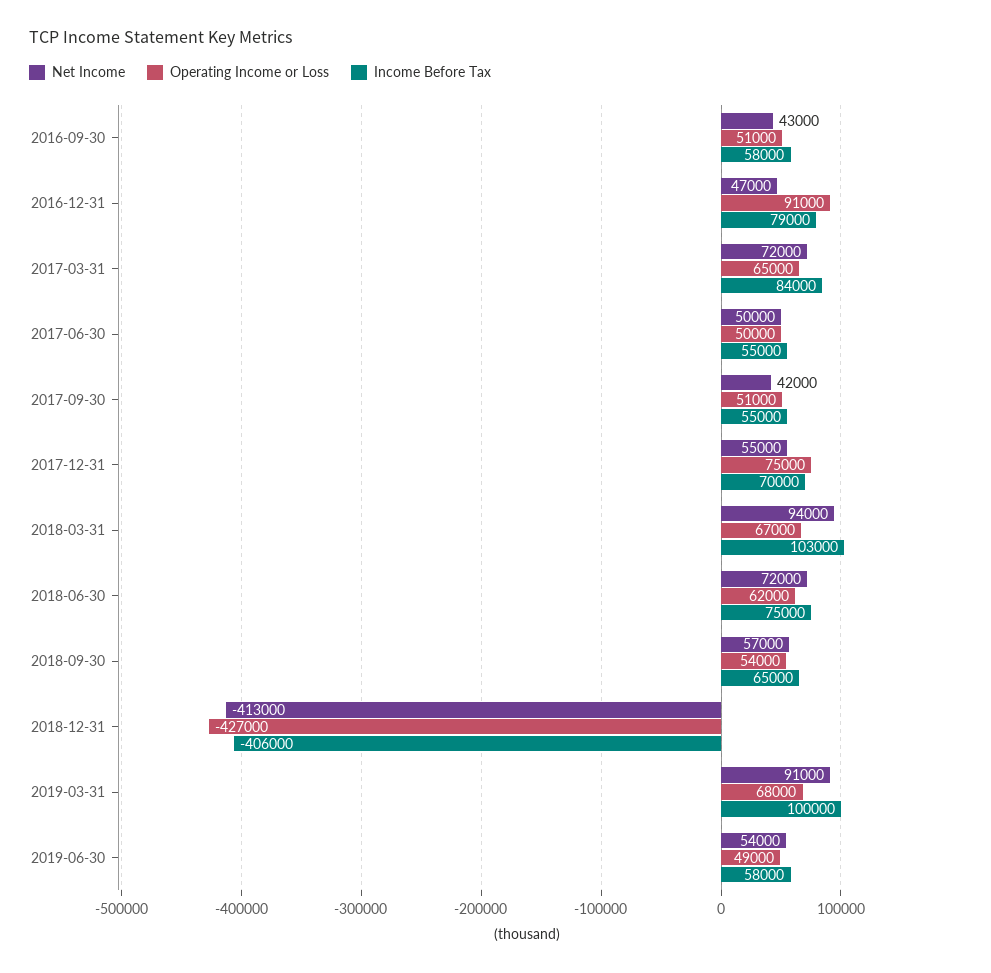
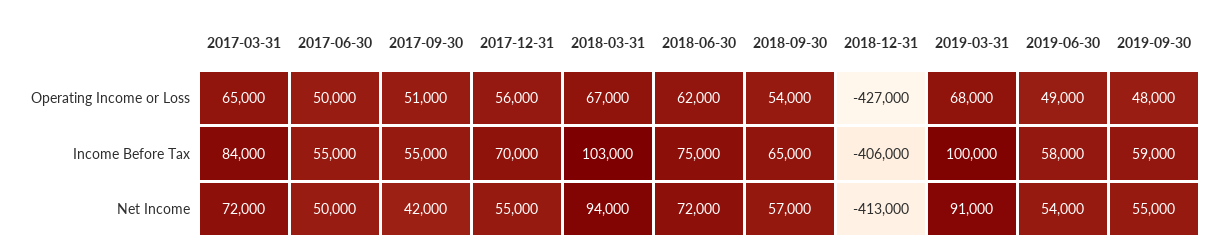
Net Income, 2016-09-30: 43000 -> none
Operating Income or Loss, 2016-09-30: 51000 -> none
Income Before Tax, 2016-09-30: 58000 -> none
Net Income, 2016-12-31: 47000 -> none
Operating Income or Loss, 2016-12-31: 91000 -> none
Income Before Tax, 2016-12-31: 79000 -> none
Operating Income or Loss, 2017-12-31: 75000 -> 56000
Operating Income or Loss, 2019-09-30: none -> 48000
Income Before Tax, 2019-09-30: none -> 59000
Net Income, 2019-09-30: none -> 55000

